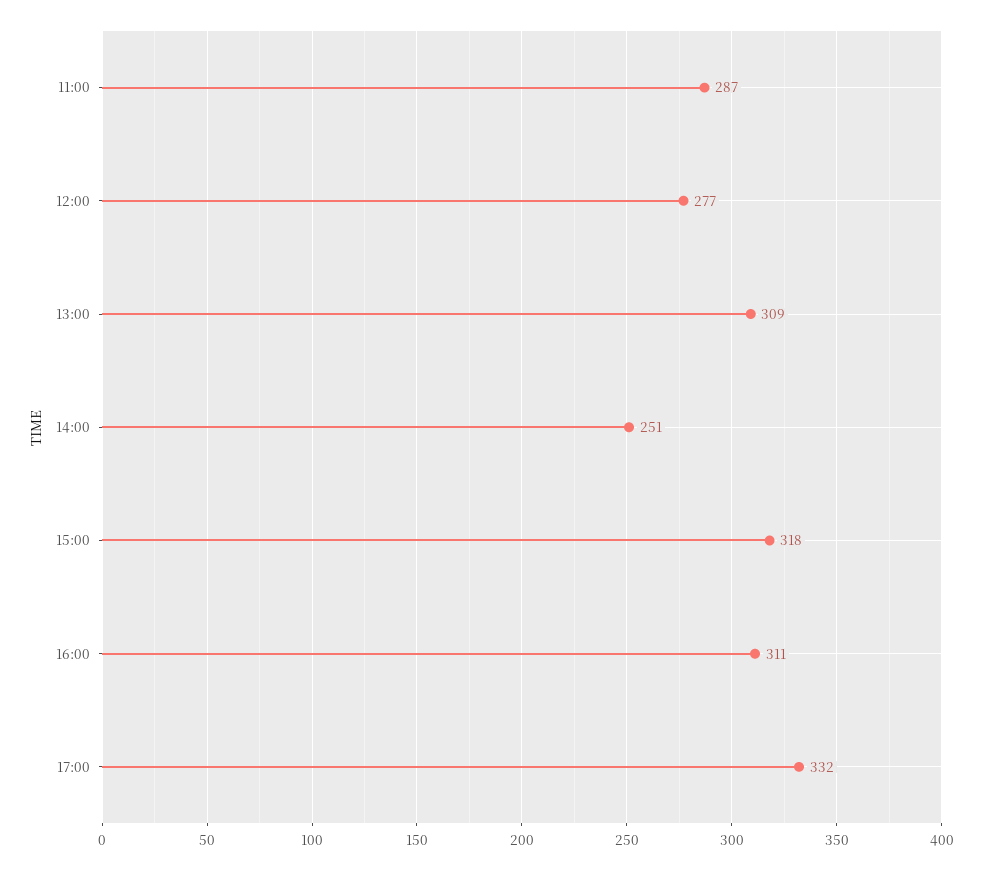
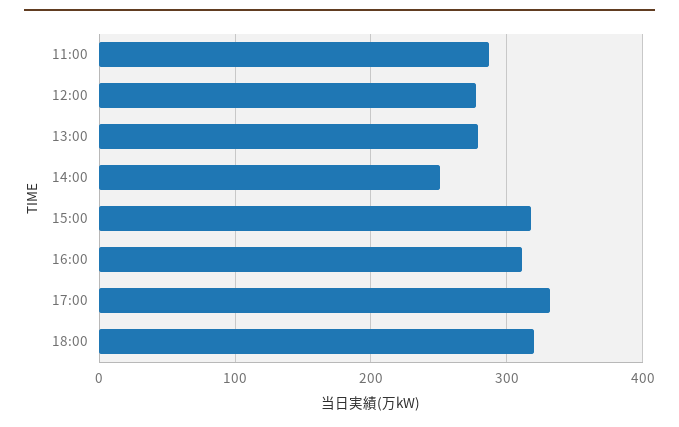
13:00: 309 -> 280
18:00: none -> 320

